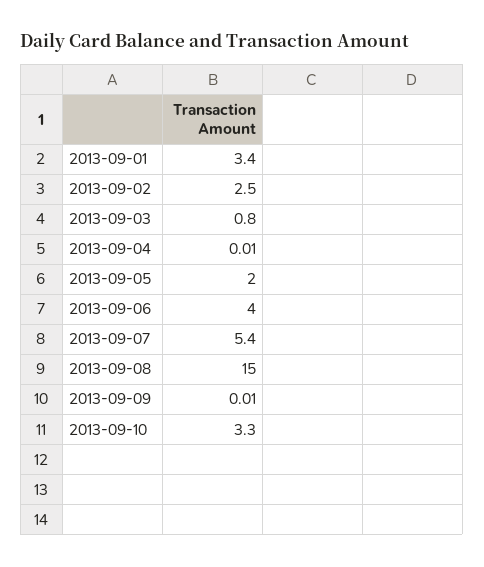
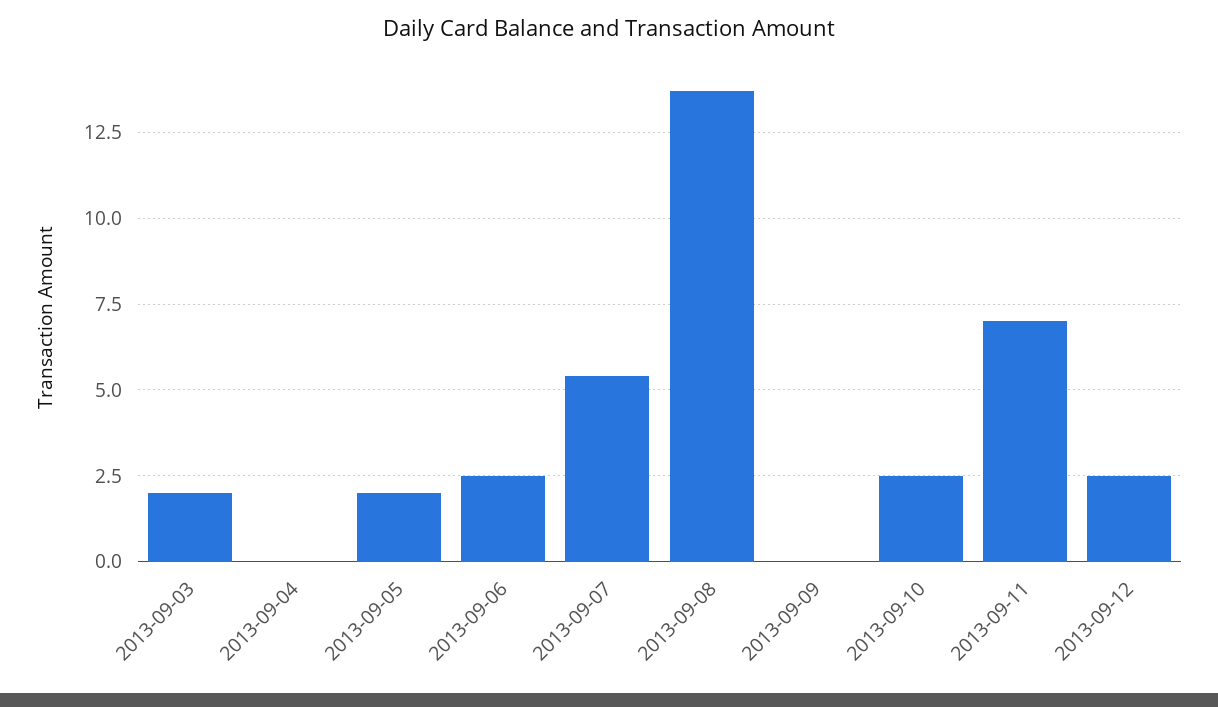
2013-09-01: 3.4 -> none
2013-09-02: 2.5 -> none
2013-09-03: 0.8 -> 2
2013-09-06: 4 -> 2.5
2013-09-08: 15 -> 13.75
2013-09-10: 3.3 -> 2.5
2013-09-11: none -> 7
2013-09-12: none -> 2.5

